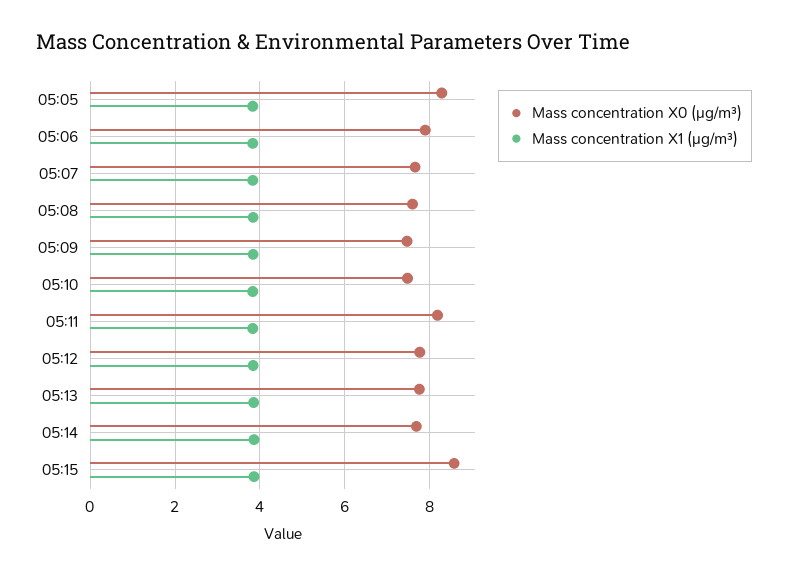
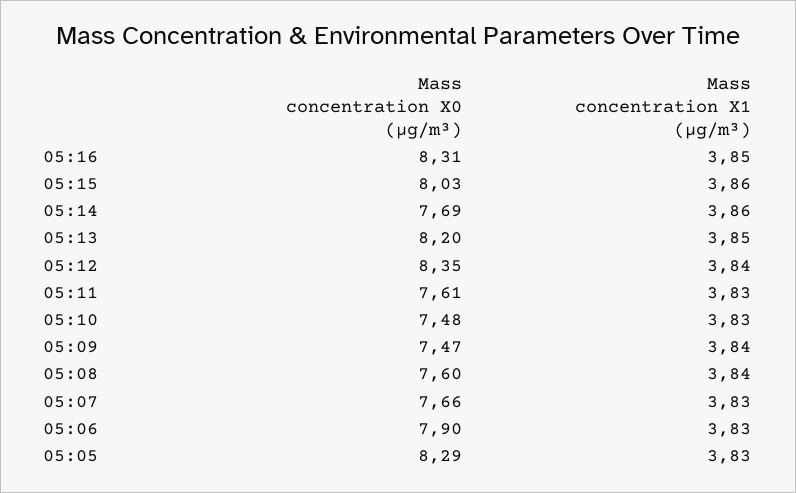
Mass concentration X0 (μg/m³), 05:11: 8.2 -> 7.61
Mass concentration X0 (μg/m³), 05:12: 7.8 -> 8.35
Mass concentration X0 (μg/m³), 05:13: 7.8 -> 8.2
Mass concentration X0 (μg/m³), 05:15: 8.6 -> 8.03
Mass concentration X0 (μg/m³), 05:16: none -> 8.31
Mass concentration X1 (μg/m³), 05:16: none -> 3.85

